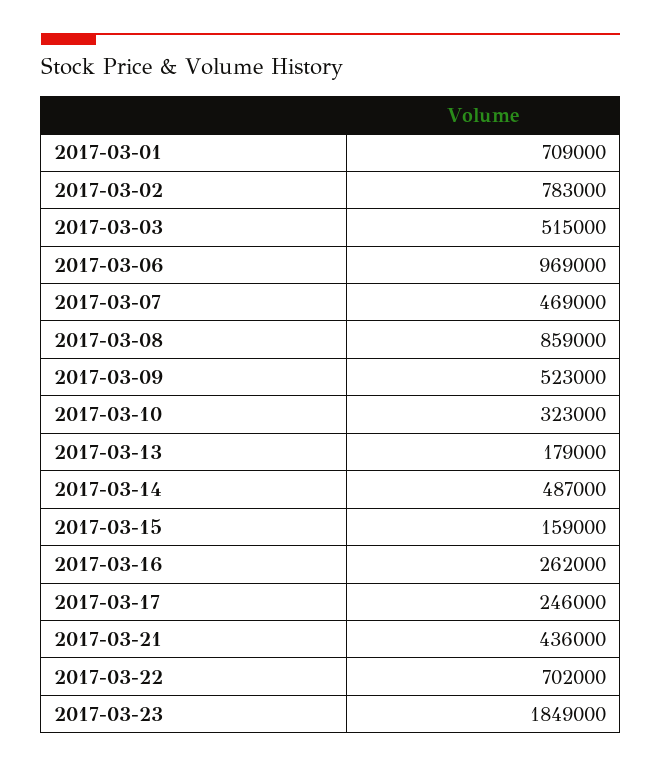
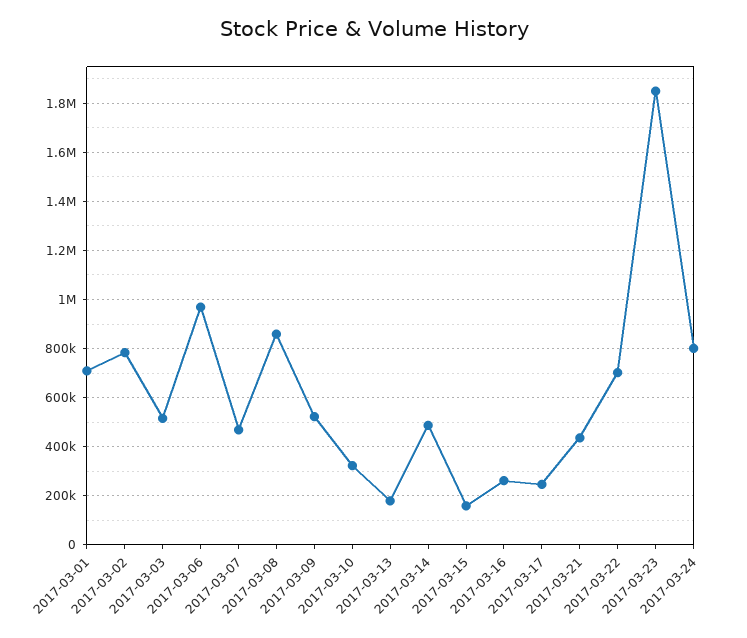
2017-03-24: none -> 800000

